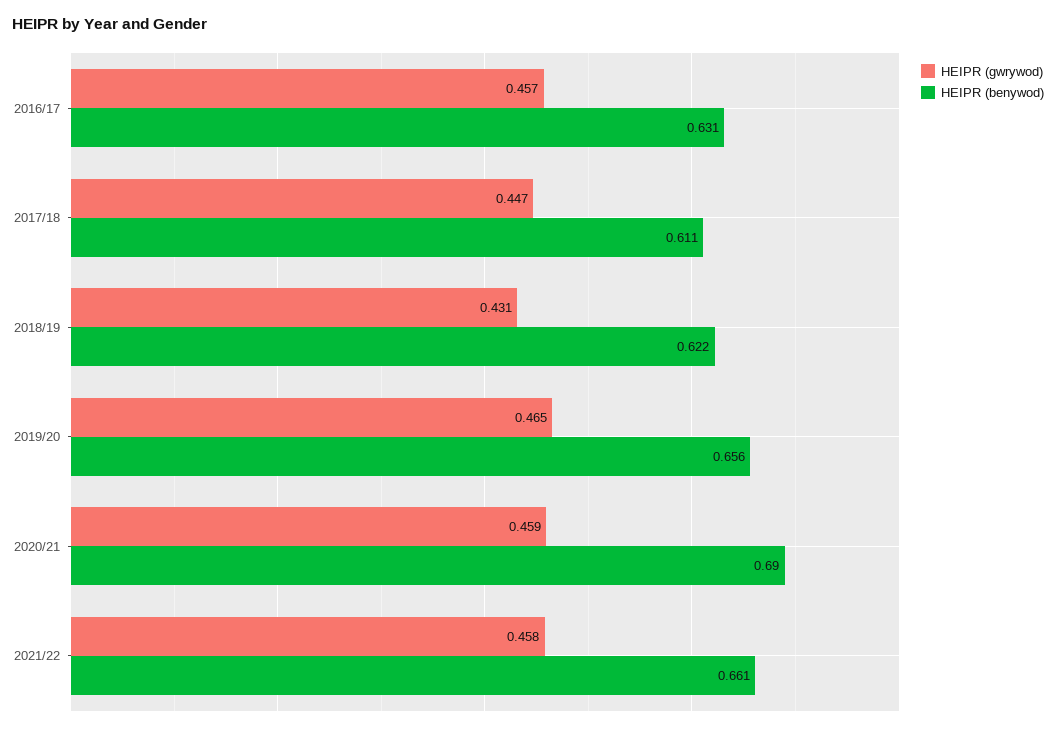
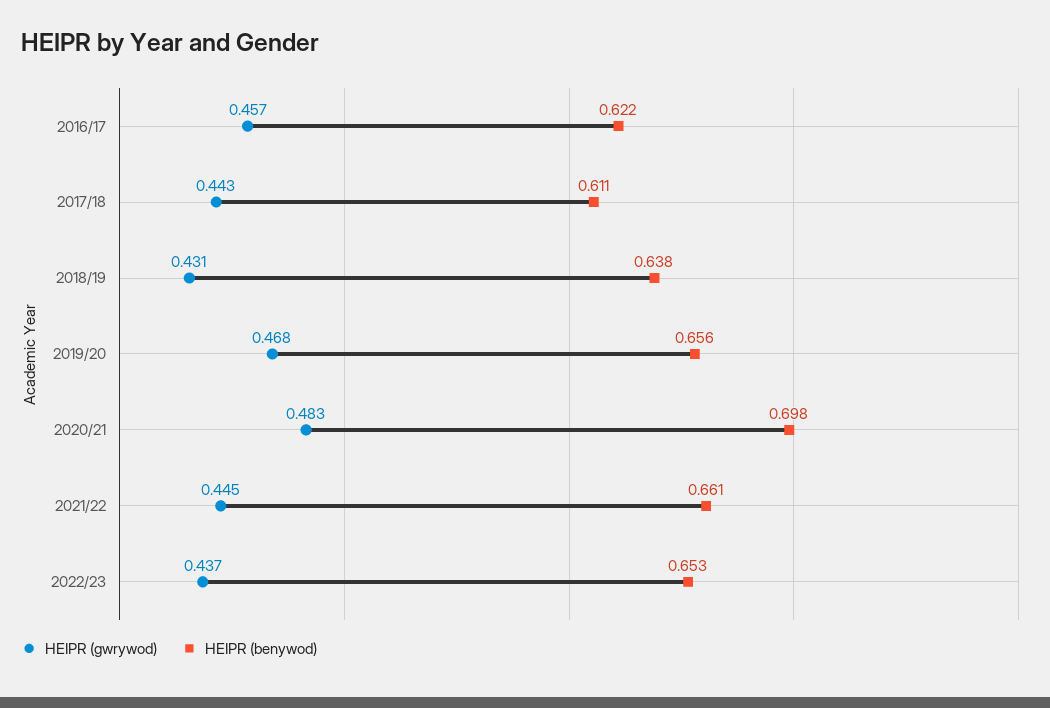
HEIPR (benywod), 2016/17: 0.631 -> 0.622
HEIPR (gwrywod), 2017/18: 0.447 -> 0.443
HEIPR (benywod), 2018/19: 0.622 -> 0.638
HEIPR (gwrywod), 2019/20: 0.465 -> 0.468
HEIPR (gwrywod), 2020/21: 0.459 -> 0.483
HEIPR (benywod), 2020/21: 0.69 -> 0.698
HEIPR (gwrywod), 2021/22: 0.458 -> 0.445
HEIPR (gwrywod), 2022/23: none -> 0.437
HEIPR (benywod), 2022/23: none -> 0.653

